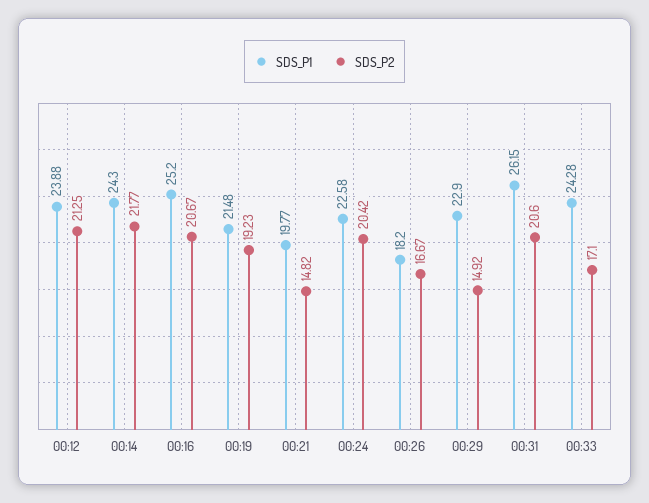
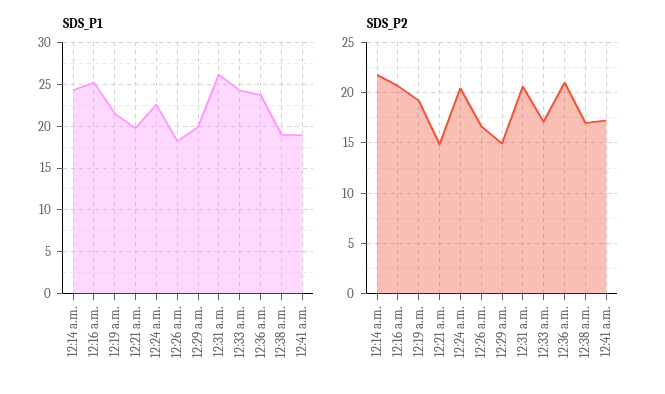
SDS_P1, 00:12: 23.88 -> none
SDS_P2, 00:12: 21.25 -> none
SDS_P1, 00:29: 22.9 -> 20
SDS_P1, 12:36 a.m.: none -> 24
SDS_P1, 12:38 a.m.: none -> 19
SDS_P1, 12:41 a.m.: none -> 19
SDS_P2, 12:36 a.m.: none -> 21
SDS_P2, 12:38 a.m.: none -> 17
SDS_P2, 12:41 a.m.: none -> 17

